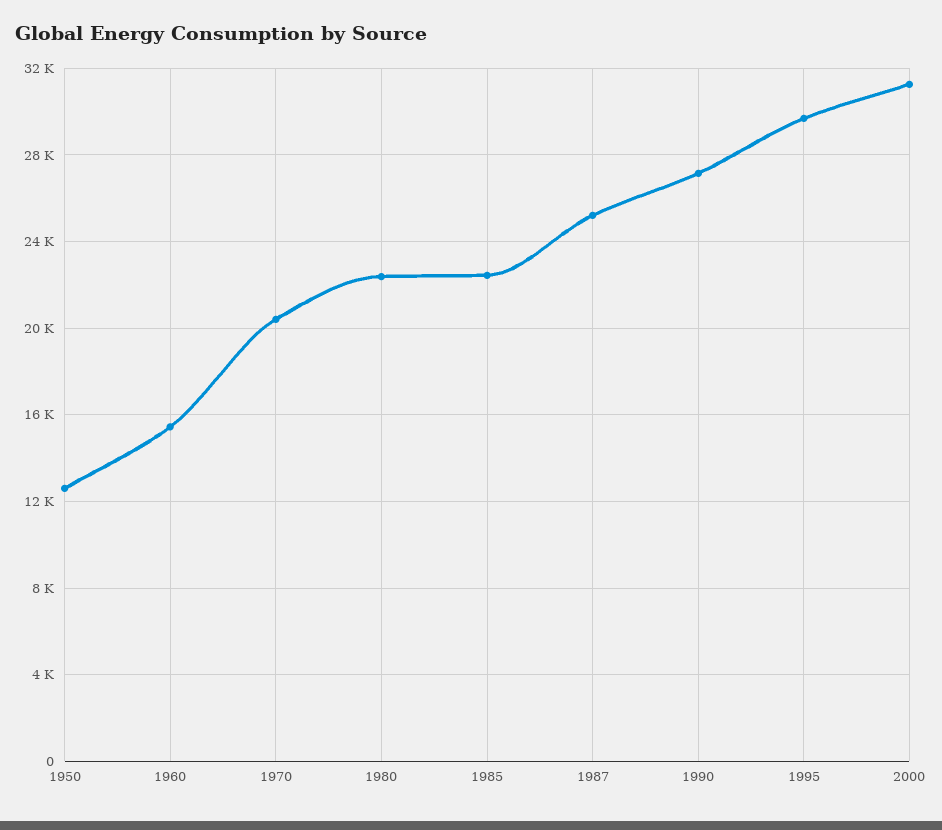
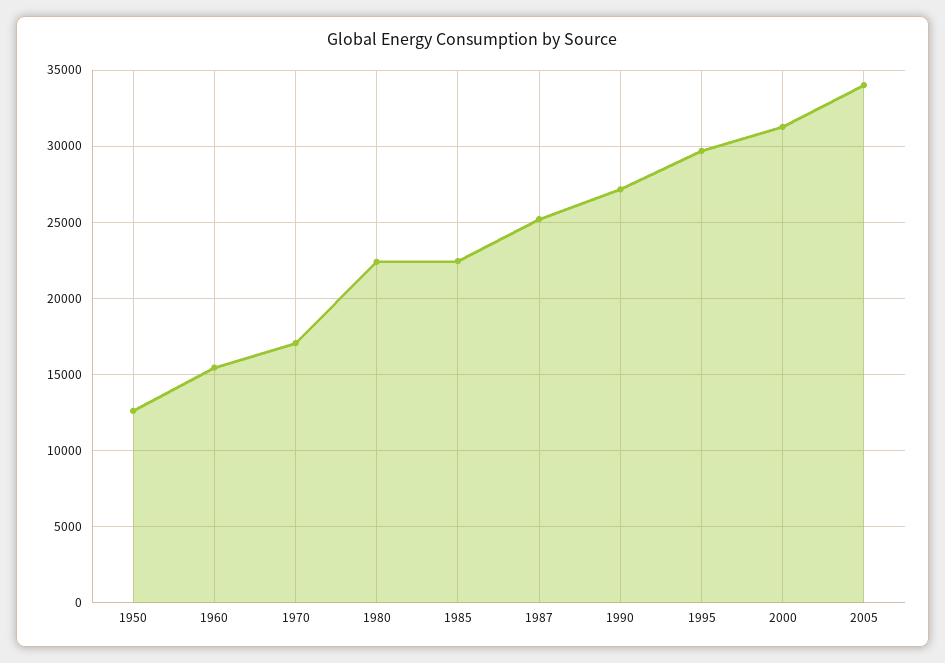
1970: 20500 -> 17000
2005: none -> 34000

